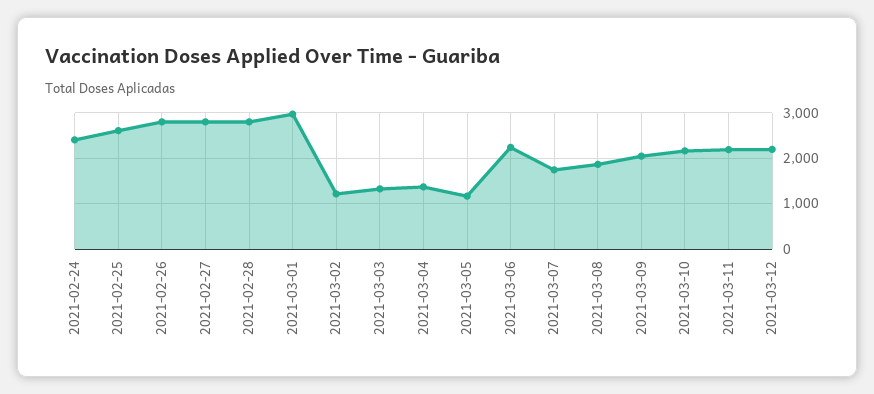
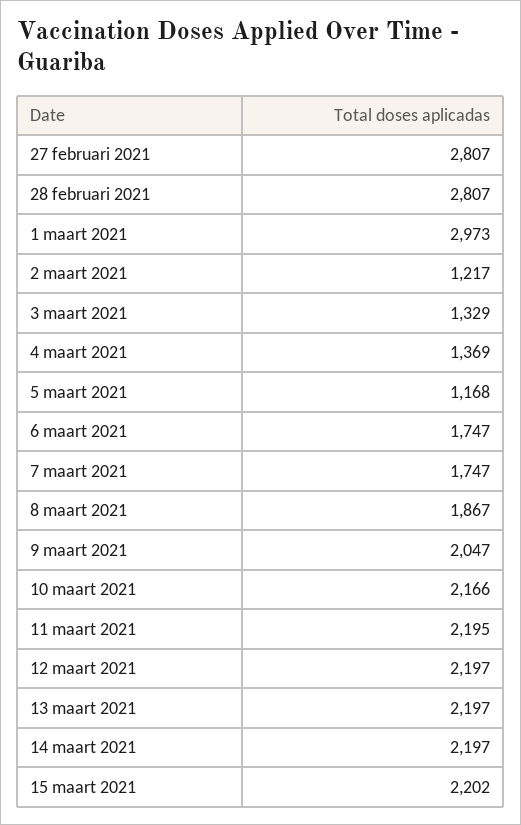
2021-02-24: 2400 -> none
2021-02-25: 2600 -> none
2021-02-26: 2800 -> none
2021-03-06: 2200 -> 1747
13 maart 2021: none -> 2197
14 maart 2021: none -> 2197
15 maart 2021: none -> 2202

